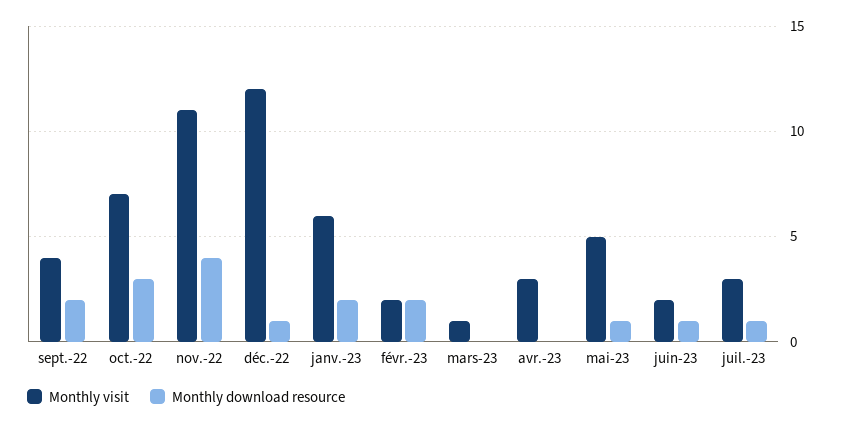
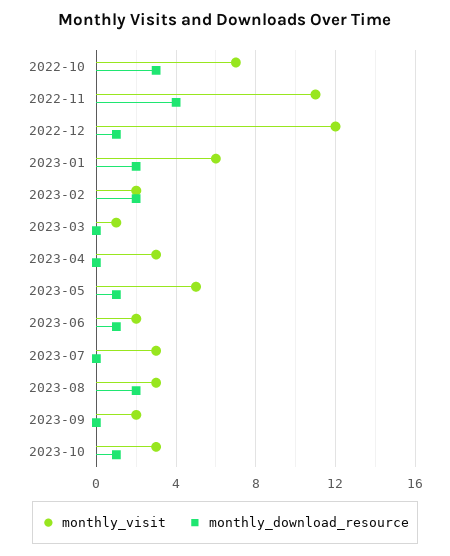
Monthly visit, sept.-22: 4 -> none
Monthly download resource, sept.-22: 2 -> none
Monthly download resource, juil.-23: 1 -> 0
Monthly visit, 2023-08: none -> 3
Monthly download resource, 2023-08: none -> 2
Monthly visit, 2023-09: none -> 2
Monthly download resource, 2023-09: none -> 0
Monthly visit, 2023-10: none -> 3
Monthly download resource, 2023-10: none -> 1

